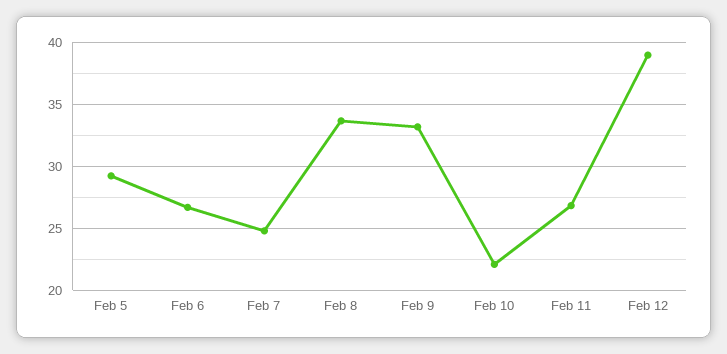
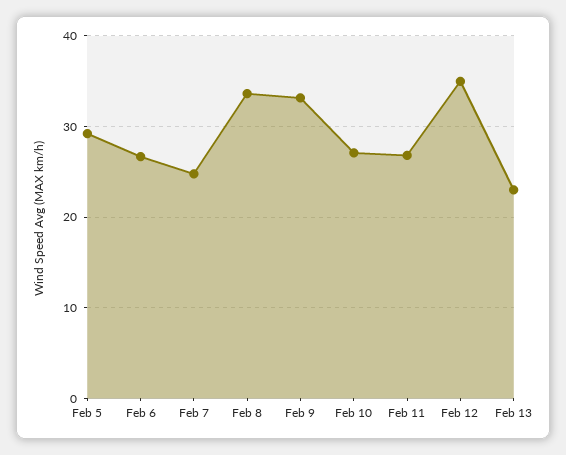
Feb 10: 22 -> 27
Feb 12: 39 -> 35
Feb 13: none -> 23

